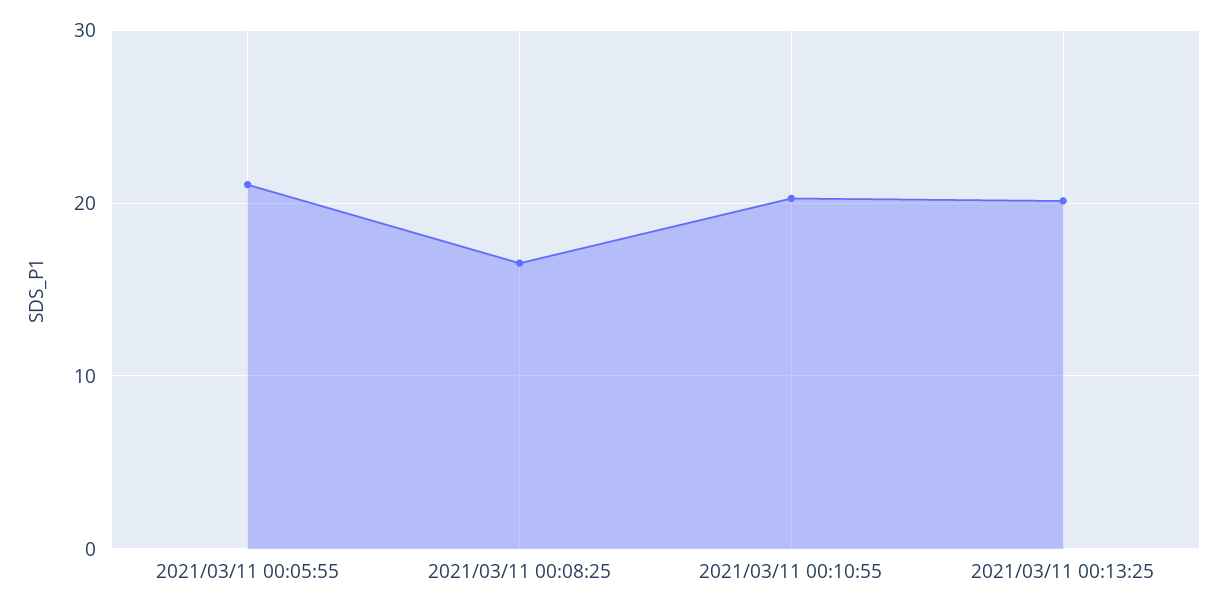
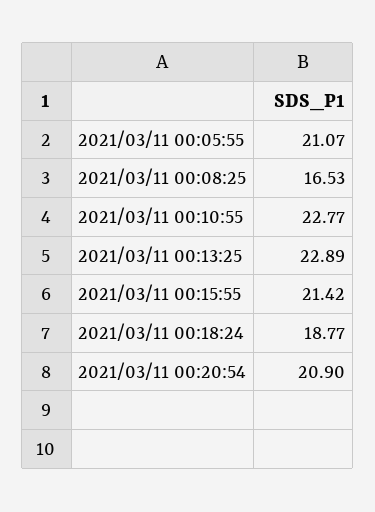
2021/03/11 00:10:55: 20 -> 22.77
2021/03/11 00:13:25: 20 -> 22.89
2021/03/11 00:15:55: none -> 21.42
2021/03/11 00:18:24: none -> 18.77
2021/03/11 00:20:54: none -> 20.9

